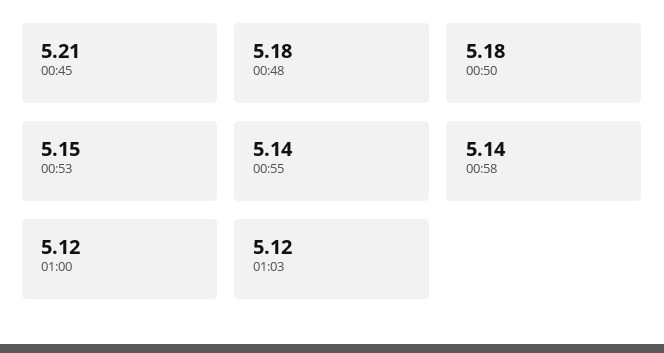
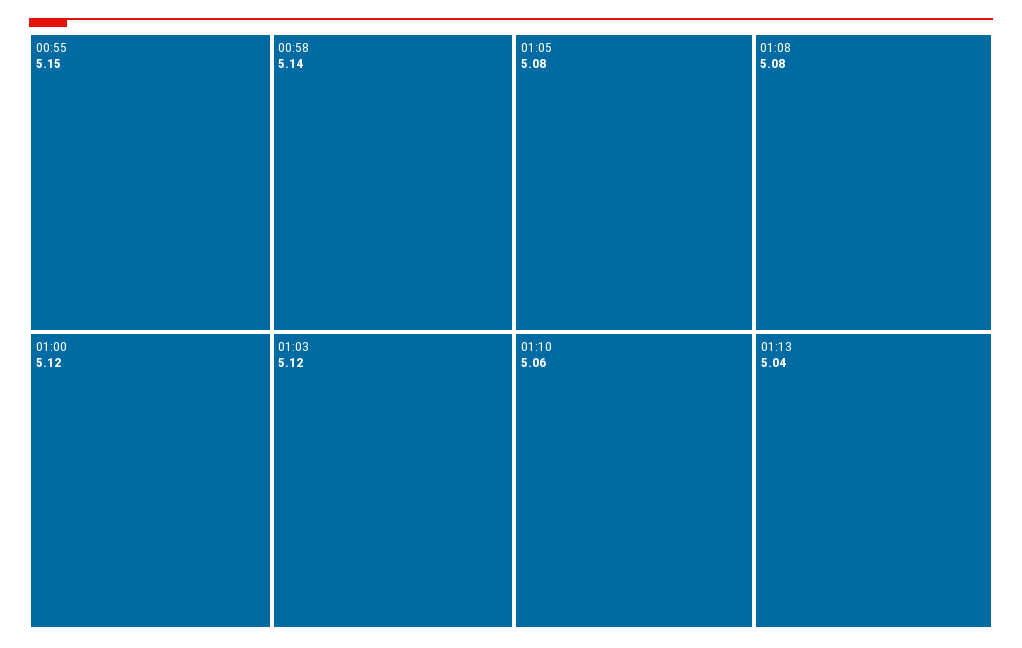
00:45: 5.21 -> none
00:48: 5.18 -> none
00:50: 5.18 -> none
00:53: 5.15 -> none
00:55: 5.14 -> 5.15
01:05: none -> 5.08
01:08: none -> 5.08
01:10: none -> 5.06
01:13: none -> 5.04

